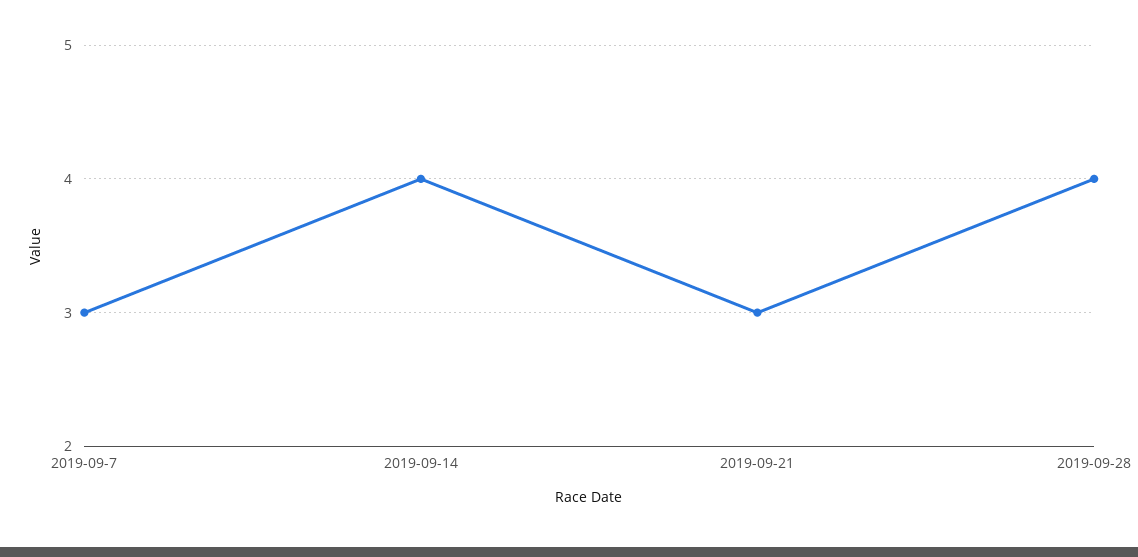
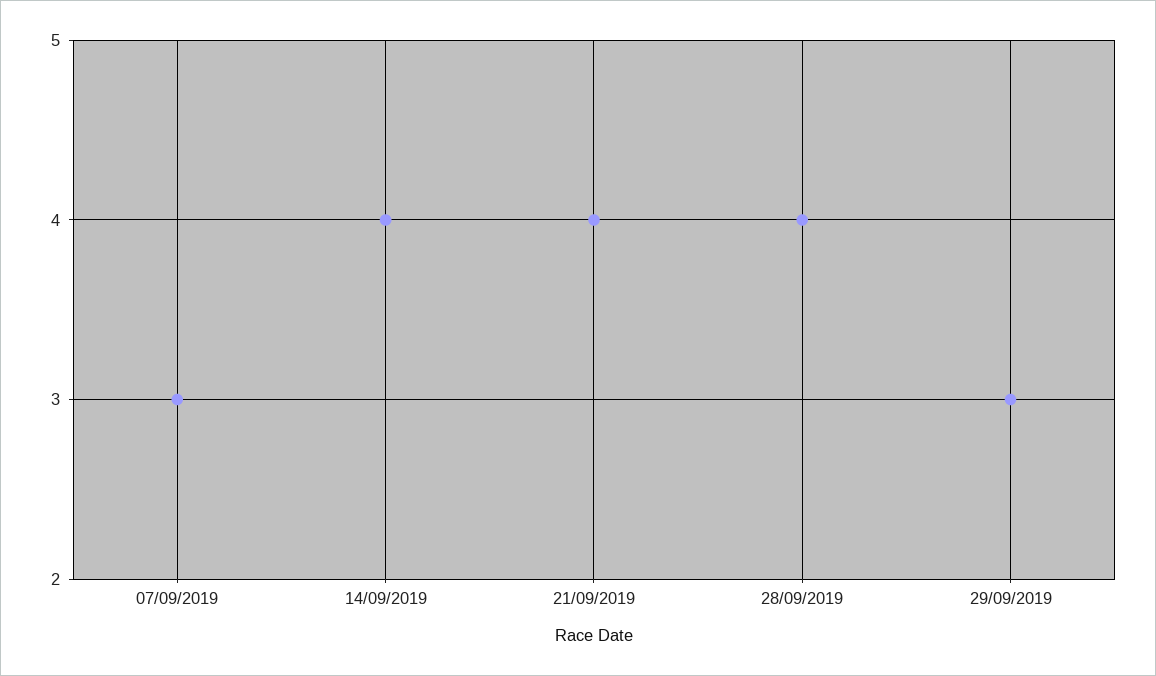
2019-09-21: 3 -> 4
29/09/2019: none -> 3

